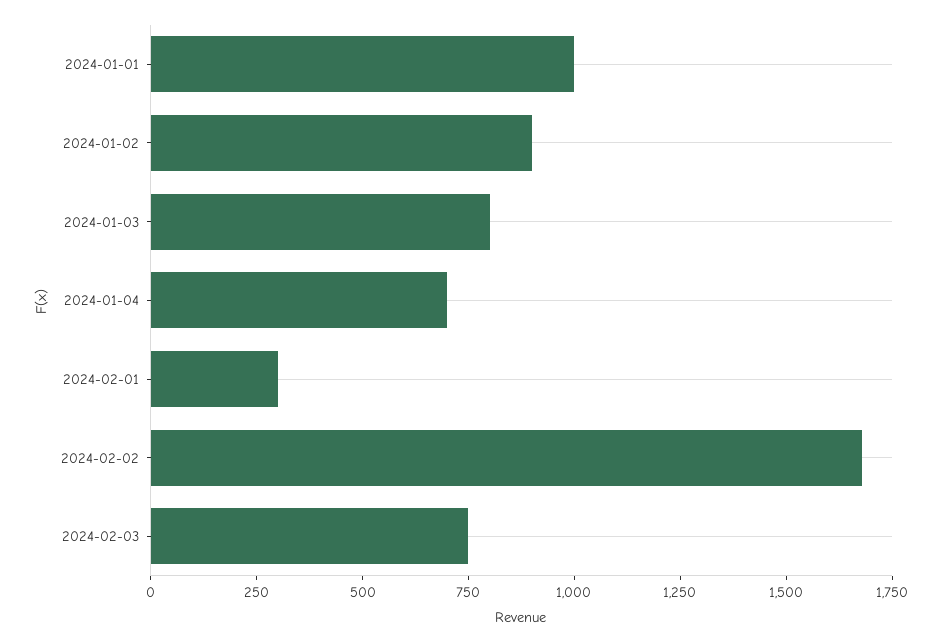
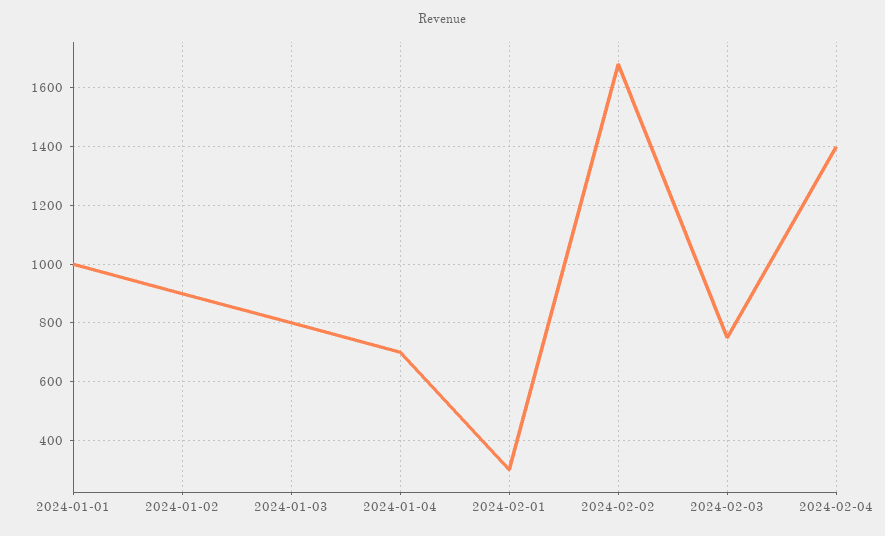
2024-02-04: none -> 1400

